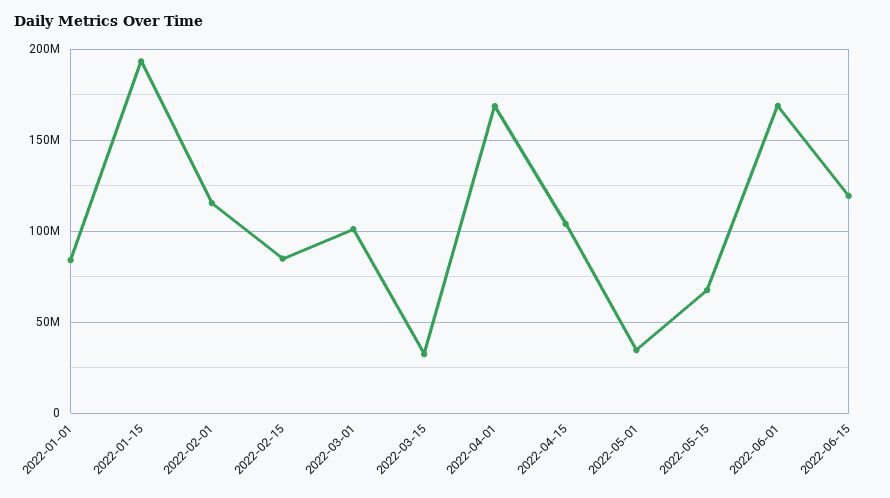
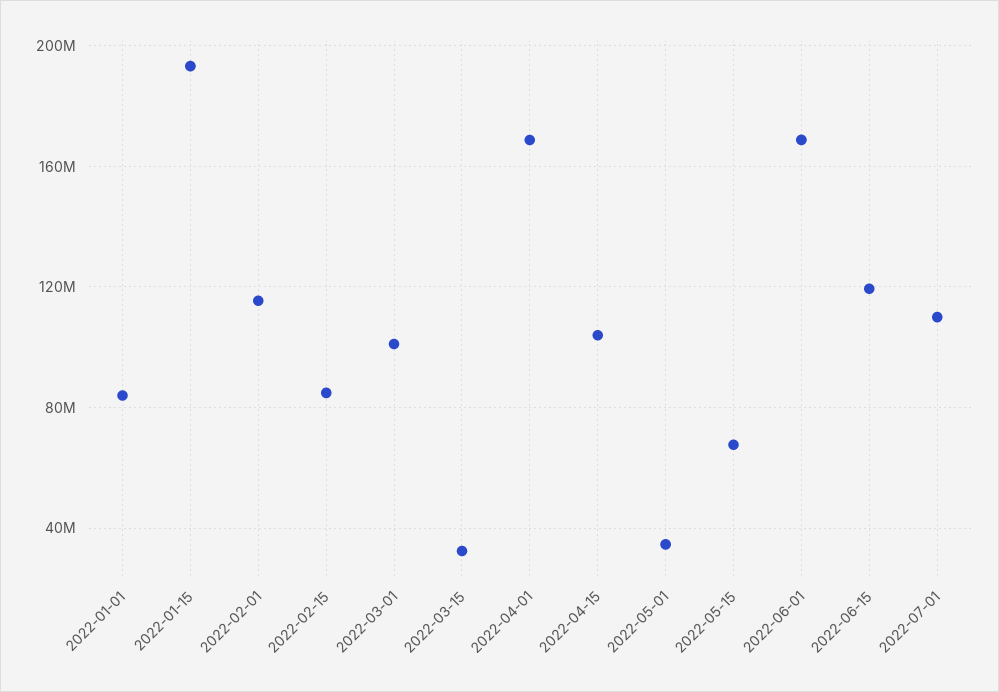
2022-07-01: none -> 110000000

